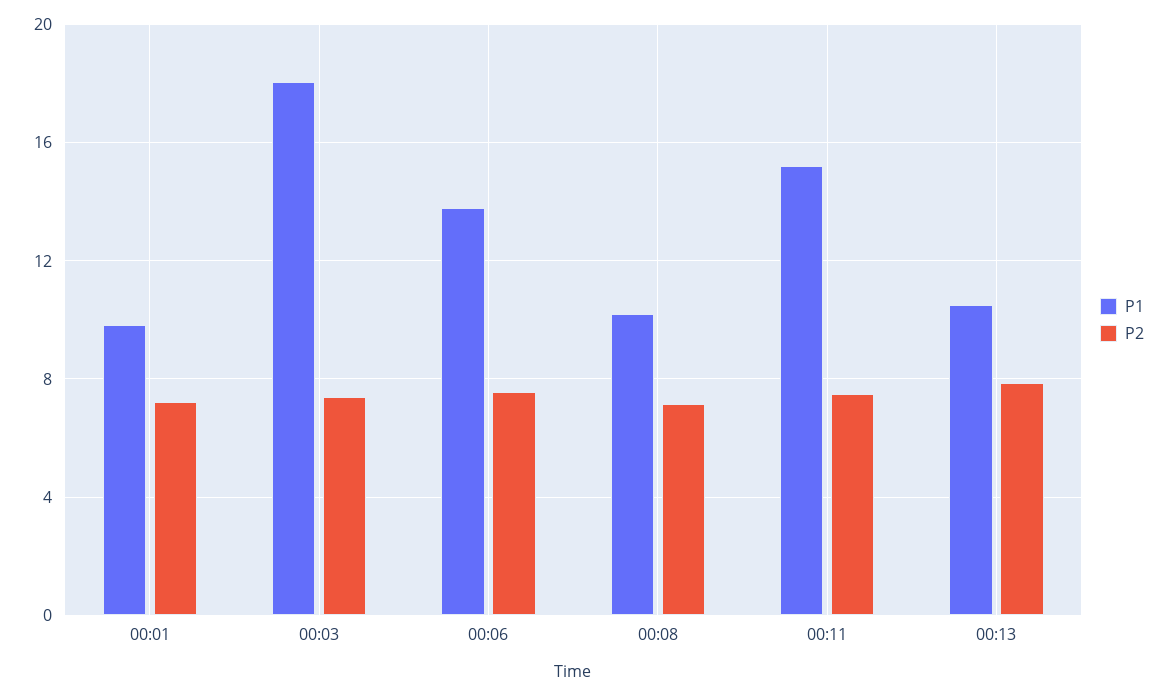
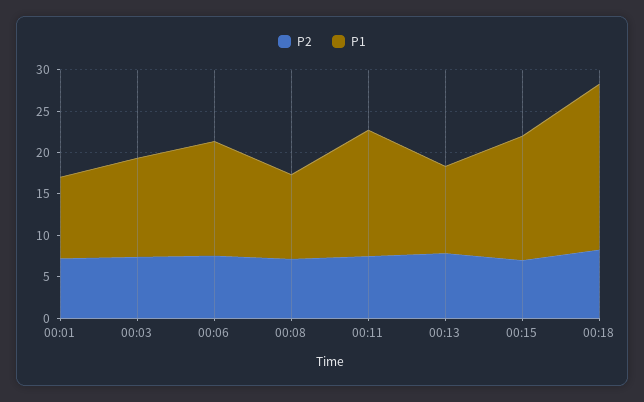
P1, 00:03: 18 -> 12
P2, 00:15: none -> 7
P1, 00:15: none -> 15
P2, 00:18: none -> 8
P1, 00:18: none -> 20

